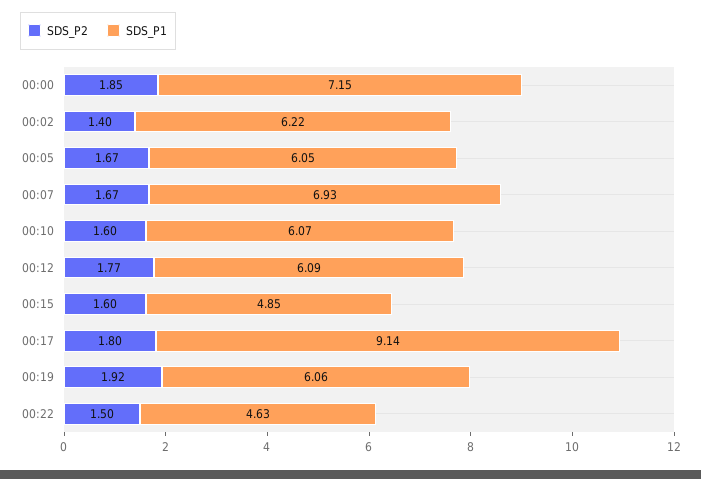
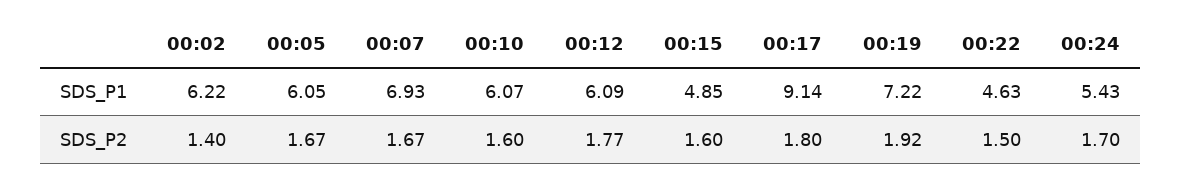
SDS_P2, 00:00: 1.85 -> none
SDS_P1, 00:00: 7.15 -> none
SDS_P1, 00:19: 6.06 -> 7.22
SDS_P1, 00:24: none -> 5.43
SDS_P2, 00:24: none -> 1.7

